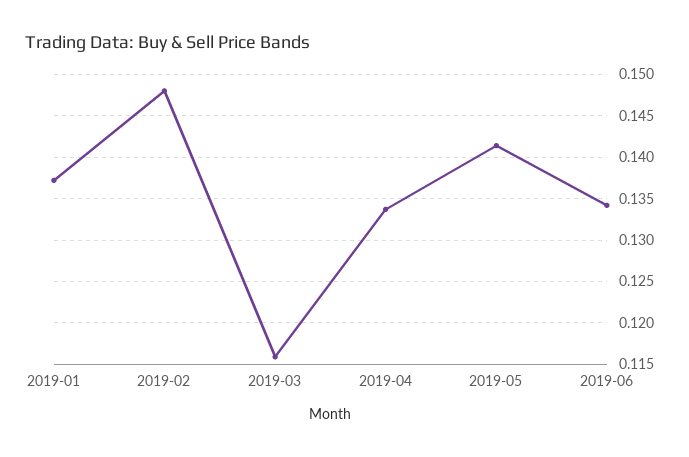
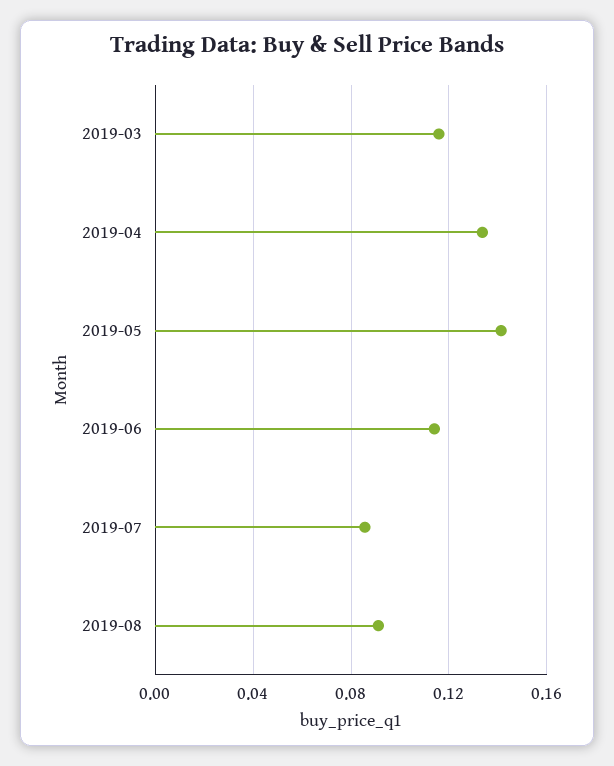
2019-01: 0.137 -> none
2019-02: 0.148 -> none
2019-06: 0.134 -> 0.115
2019-07: none -> 0.085
2019-08: none -> 0.09

